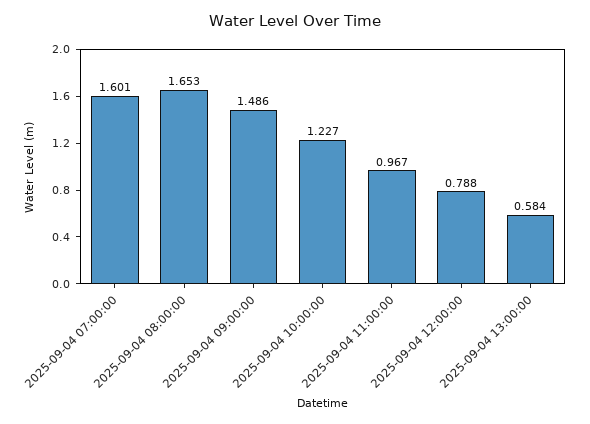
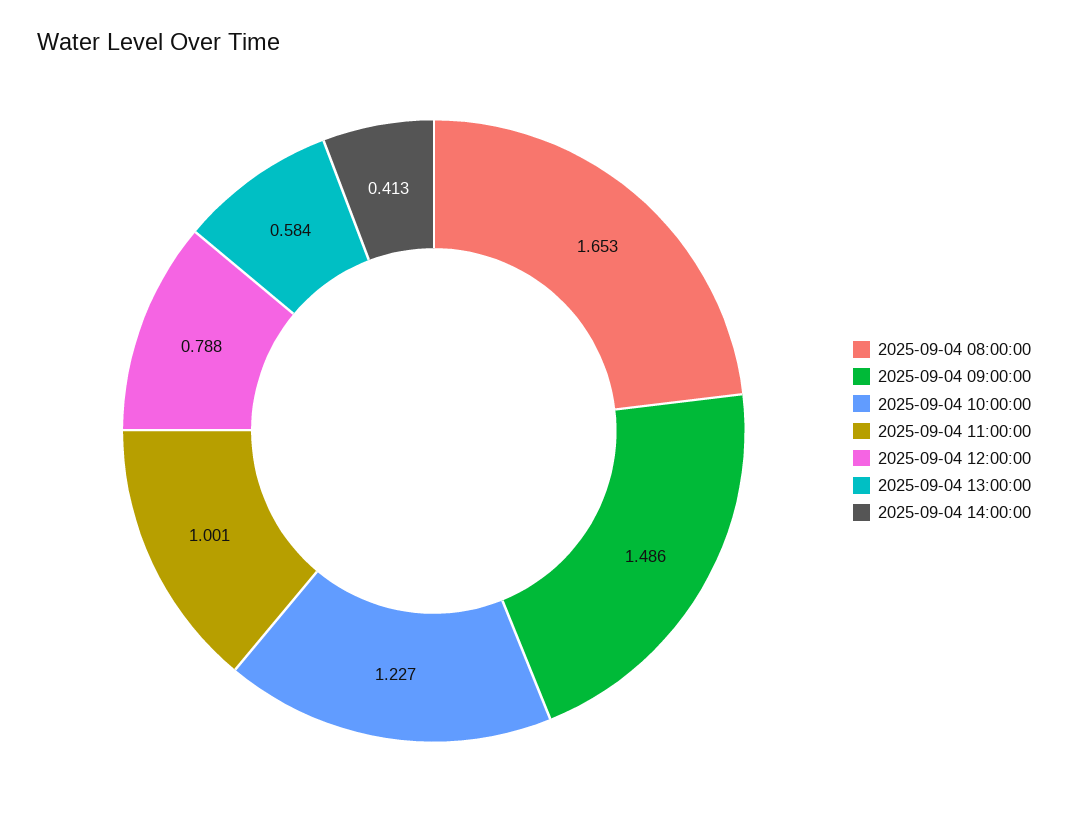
2025-09-04 07:00:00: 1.601 -> none
2025-09-04 11:00:00: 0.967 -> 1.001
2025-09-04 14:00:00: none -> 0.413

